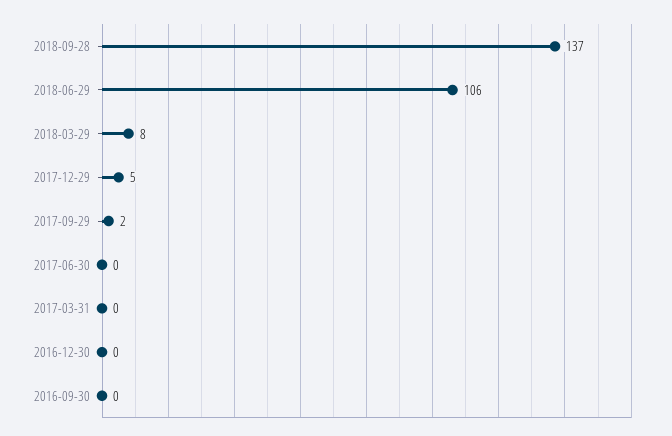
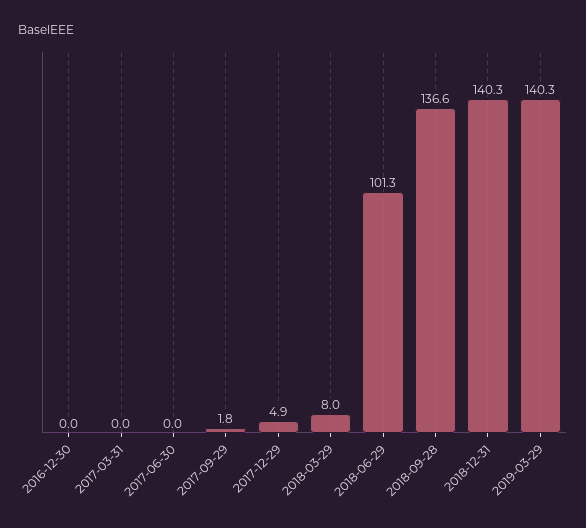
2018-06-29: 106 -> 101.3
2016-09-30: 0 -> none
2018-12-31: none -> 140.3
2019-03-29: none -> 140.3

